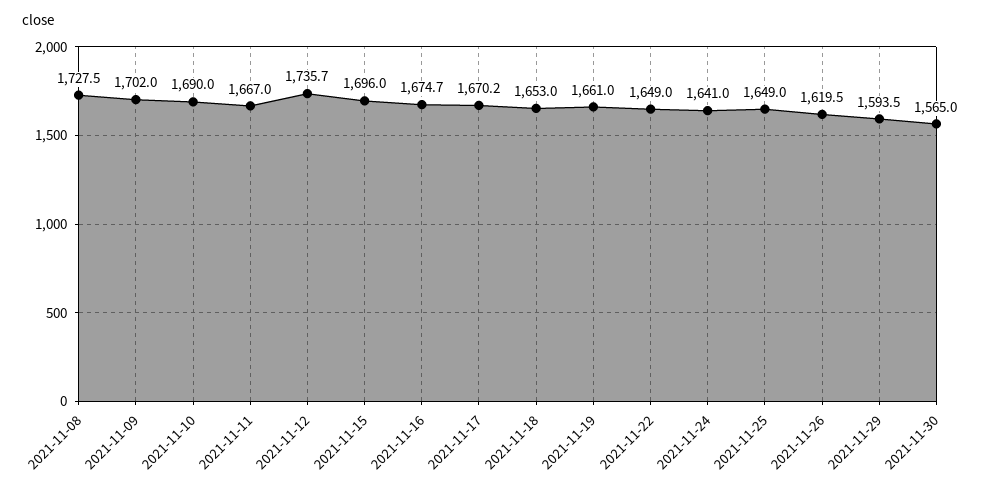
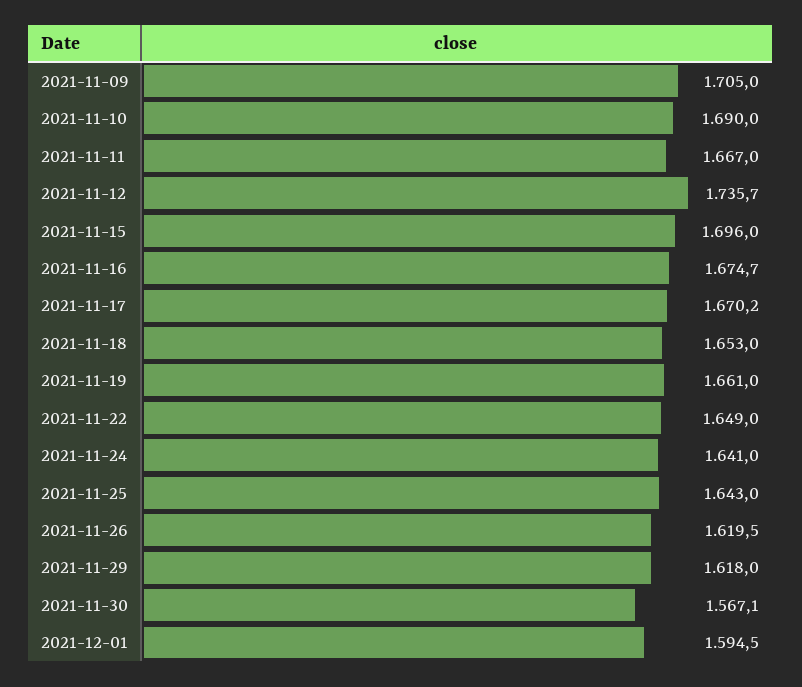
2021-11-08: 1727.5 -> none
2021-11-09: 1702 -> 1705
2021-11-25: 1649 -> 1643
2021-11-29: 1593.5 -> 1618
2021-11-30: 1565 -> 1567.1
2021-12-01: none -> 1594.5

